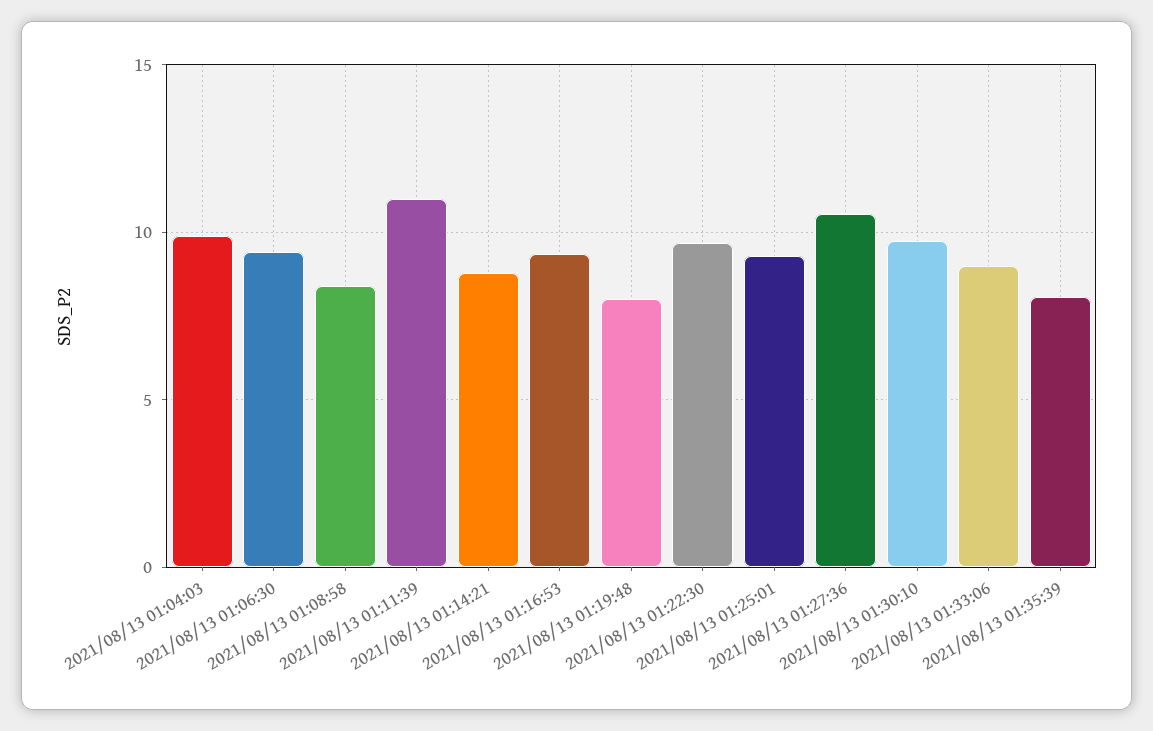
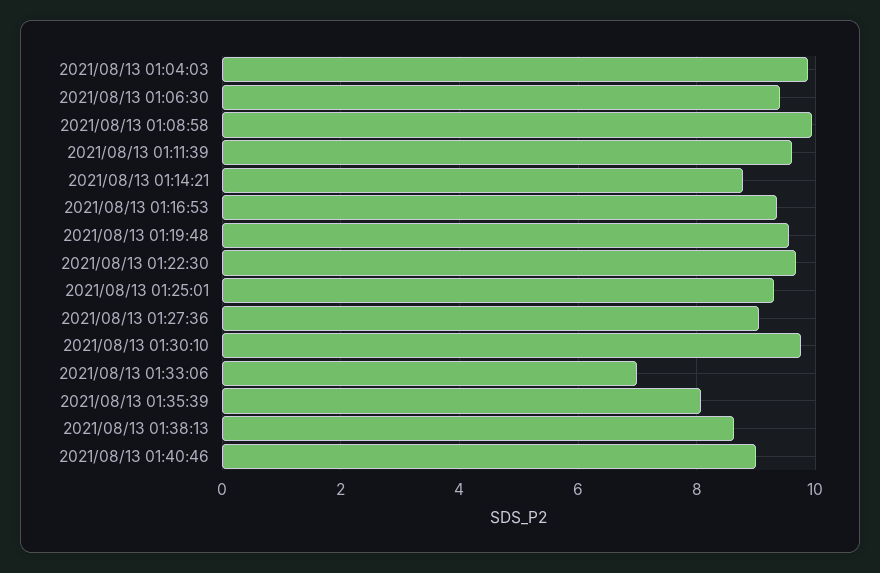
2021/08/13 01:08:58: 8.5 -> 10
2021/08/13 01:11:39: 11 -> 9.6
2021/08/13 01:19:48: 8 -> 9.6
2021/08/13 01:27:36: 10.5 -> 9
2021/08/13 01:33:06: 9 -> 7
2021/08/13 01:38:13: none -> 8.6
2021/08/13 01:40:46: none -> 9

